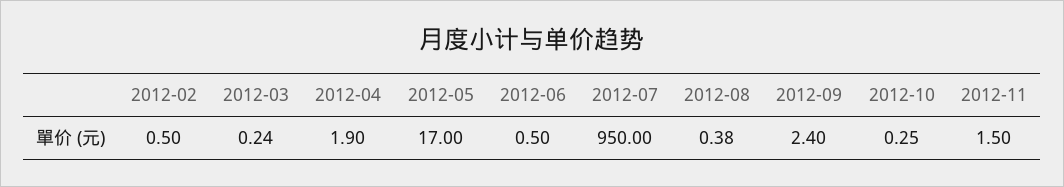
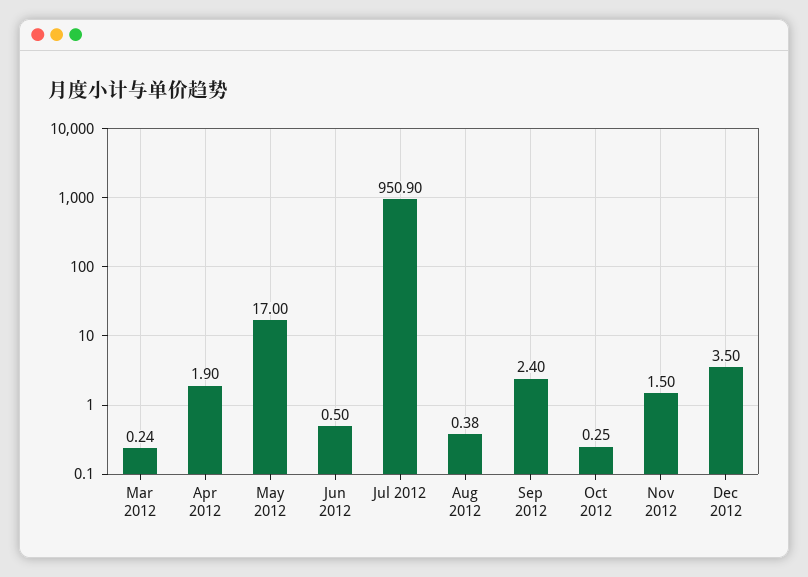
2012-02: 0.5 -> none
2012-07: 950 -> 950.9
Dec 2012: none -> 3.5

